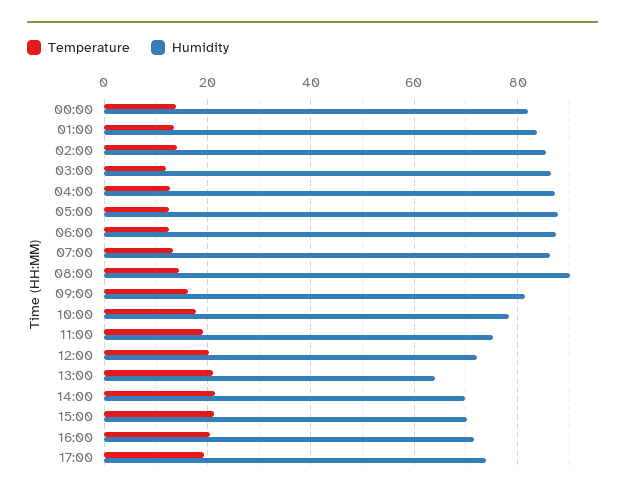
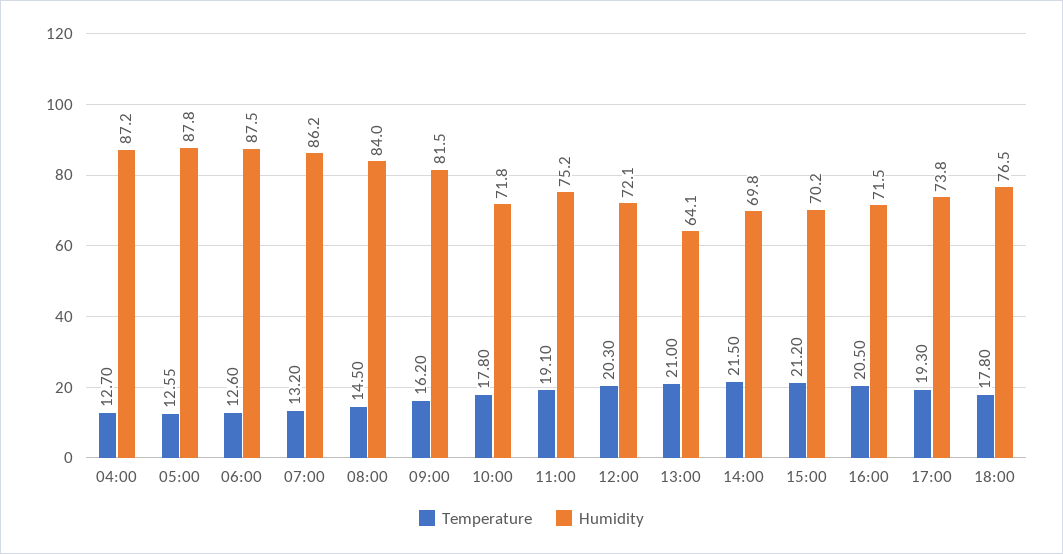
Temperature, 00:00: 14 -> none
Humidity, 00:00: 82 -> none
Temperature, 01:00: 14 -> none
Humidity, 01:00: 84 -> none
Temperature, 02:00: 14 -> none
Humidity, 02:00: 86 -> none
Temperature, 03:00: 12 -> none
Humidity, 03:00: 86 -> none
Humidity, 08:00: 90 -> 84
Humidity, 10:00: 78 -> 71.8
Temperature, 18:00: none -> 17.8
Humidity, 18:00: none -> 76.5

